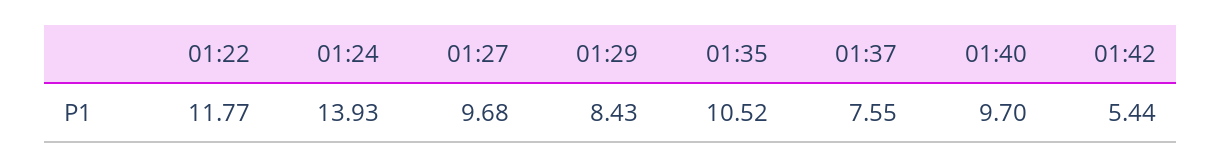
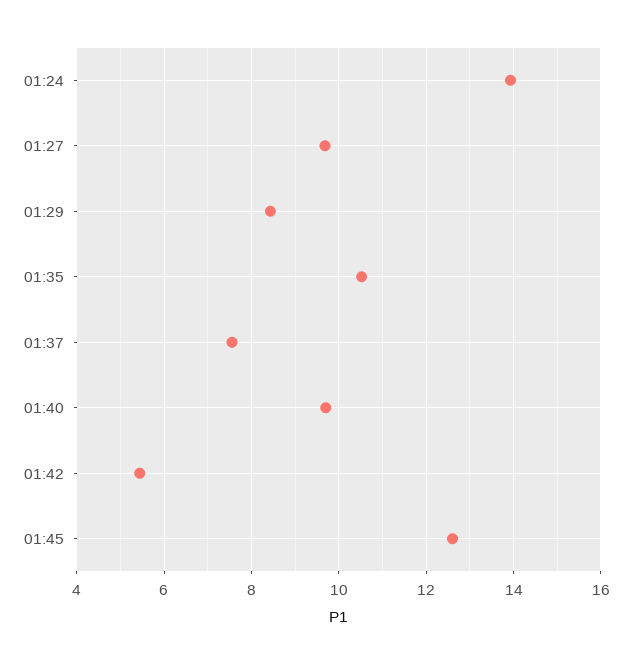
01:22: 11.77 -> none
01:45: none -> 12.6

